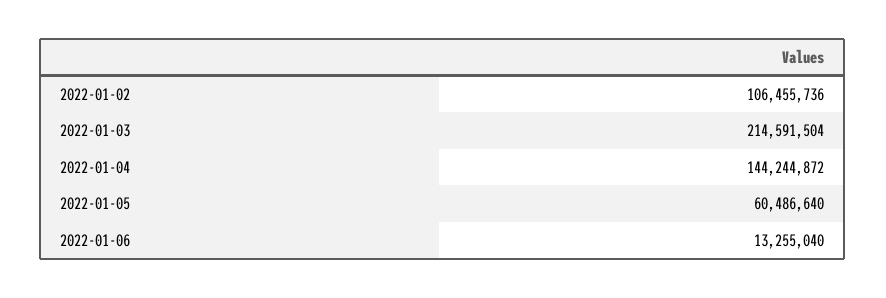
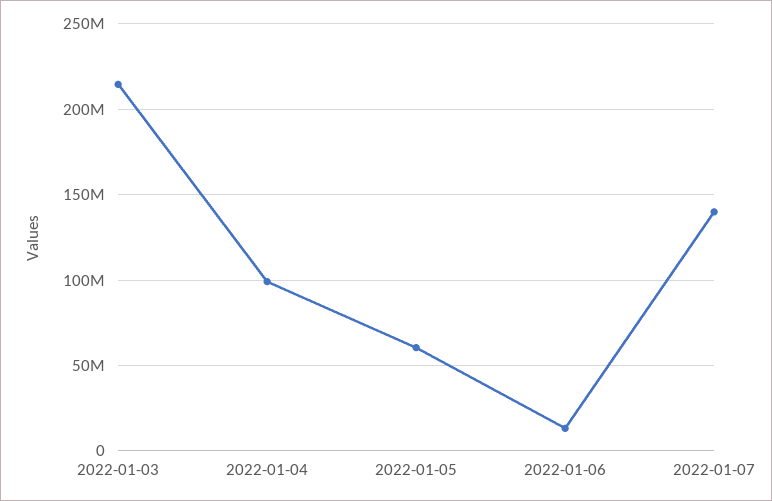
2022-01-02: 106455736 -> none
2022-01-04: 144244872 -> 100000000
2022-01-07: none -> 140000000

